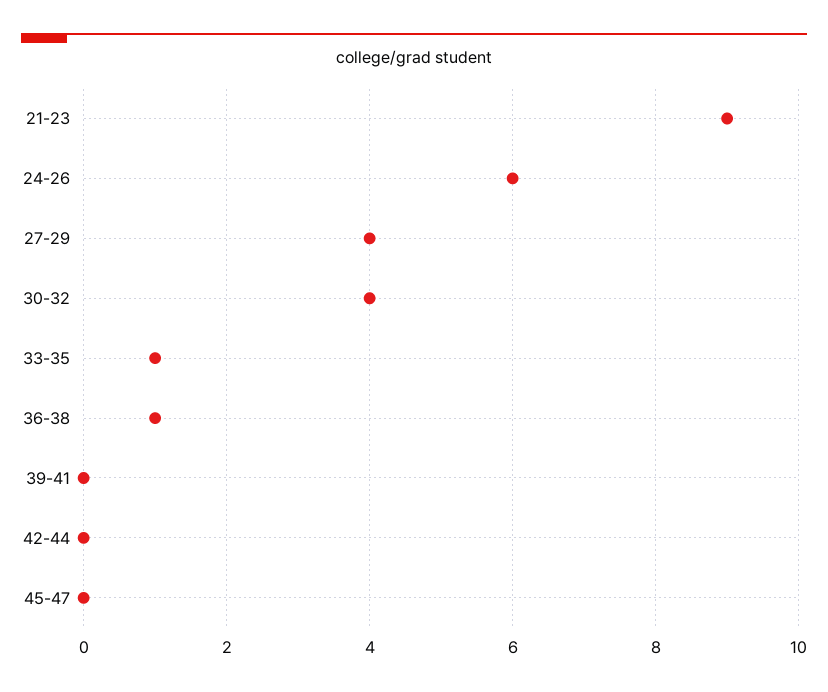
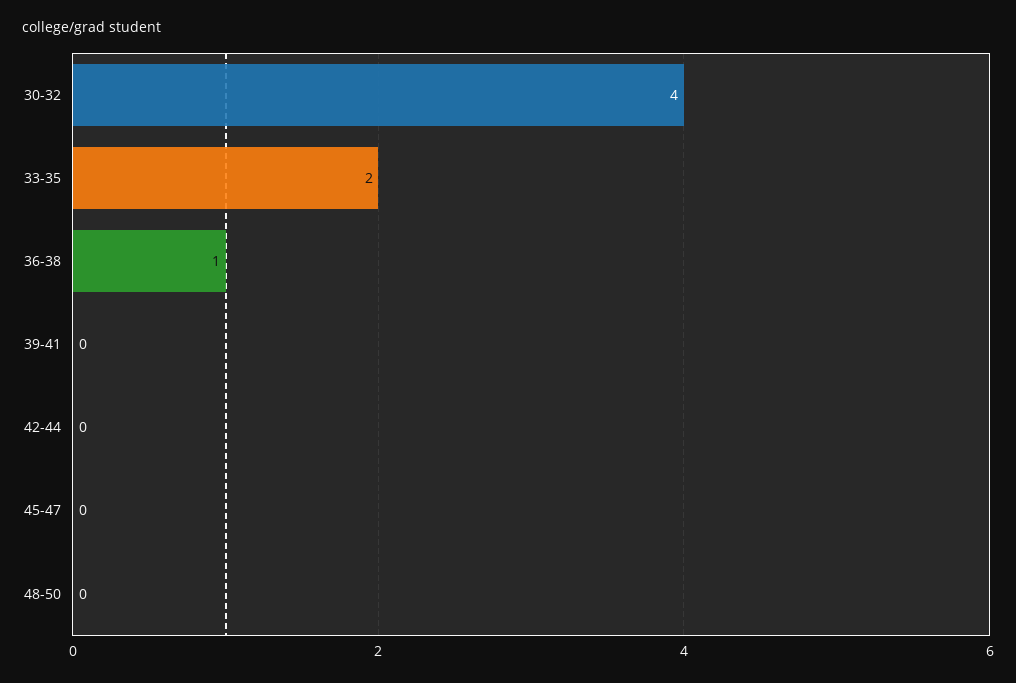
21-23: 9 -> none
24-26: 6 -> none
27-29: 4 -> none
33-35: 1 -> 2
48-50: none -> 0

